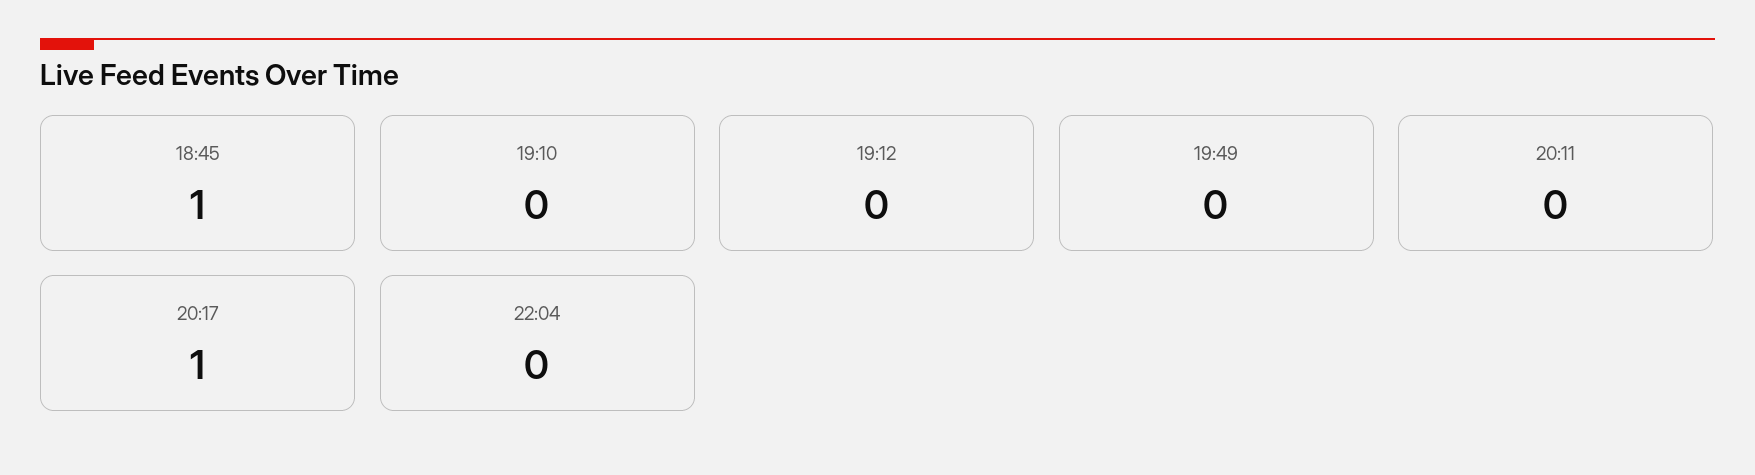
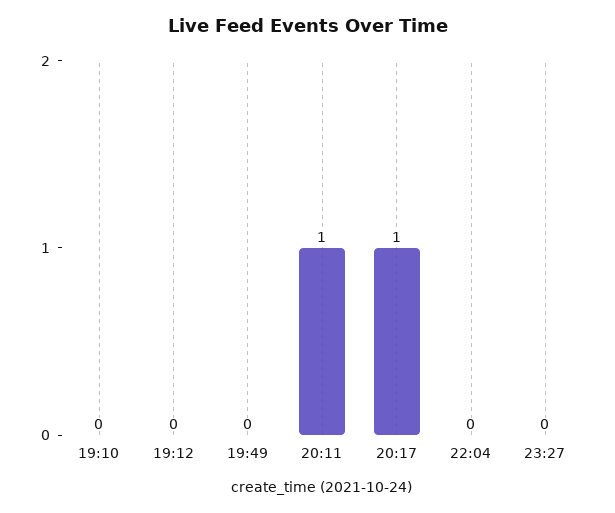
18:45: 1 -> none
20:11: 0 -> 1
23:27: none -> 0

